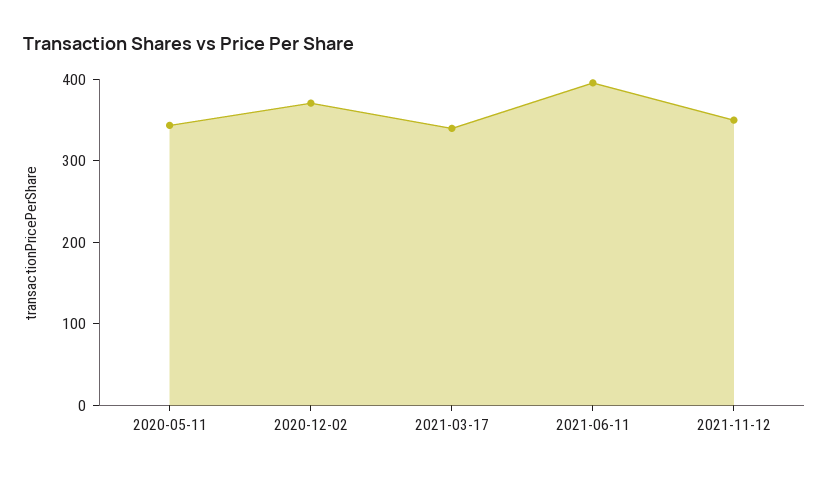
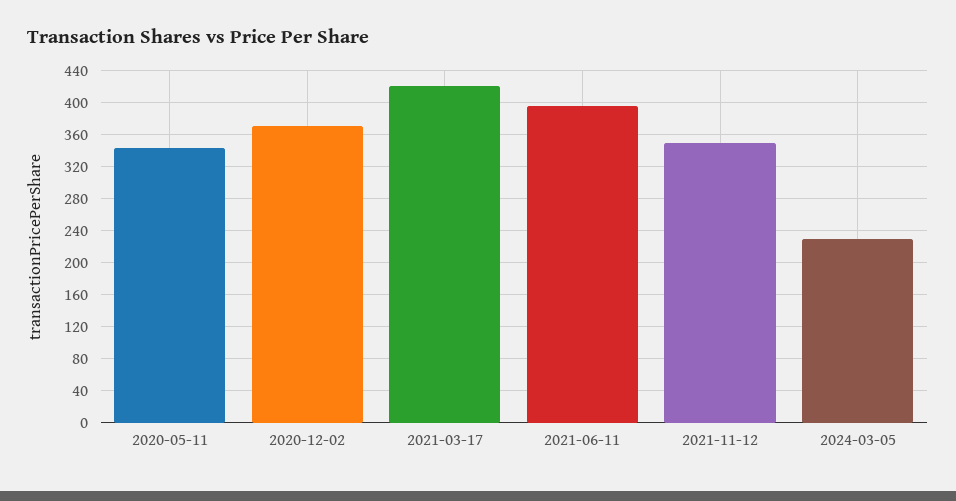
2021-03-17: 340 -> 420
2024-03-05: none -> 230

